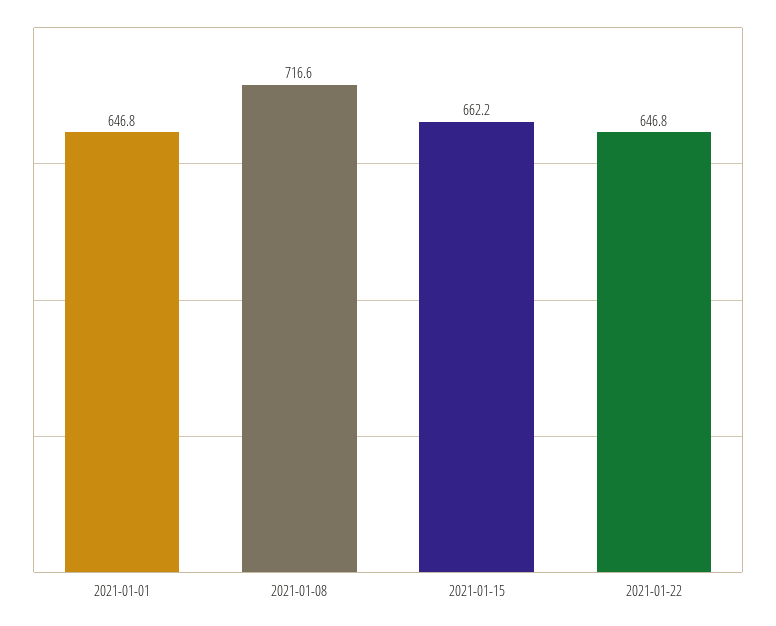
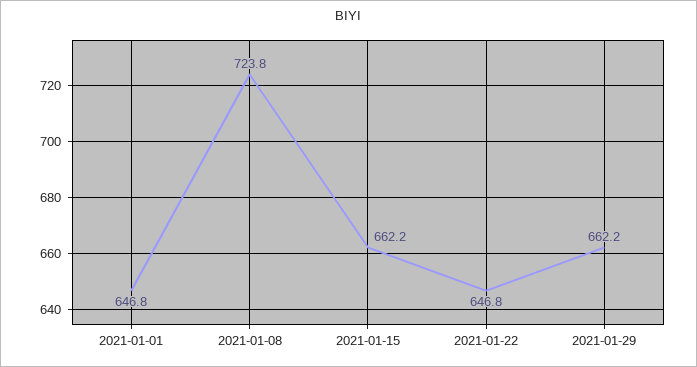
2021-01-08: 716.6 -> 723.8
2021-01-29: none -> 662.2

